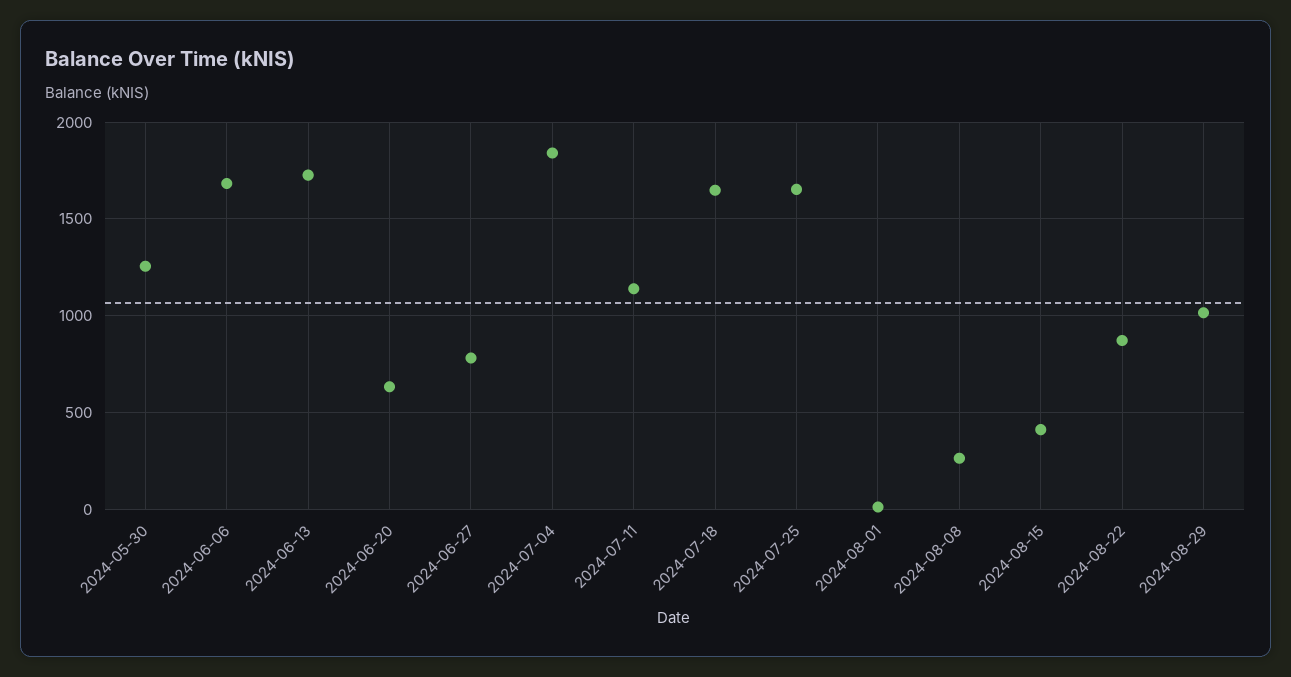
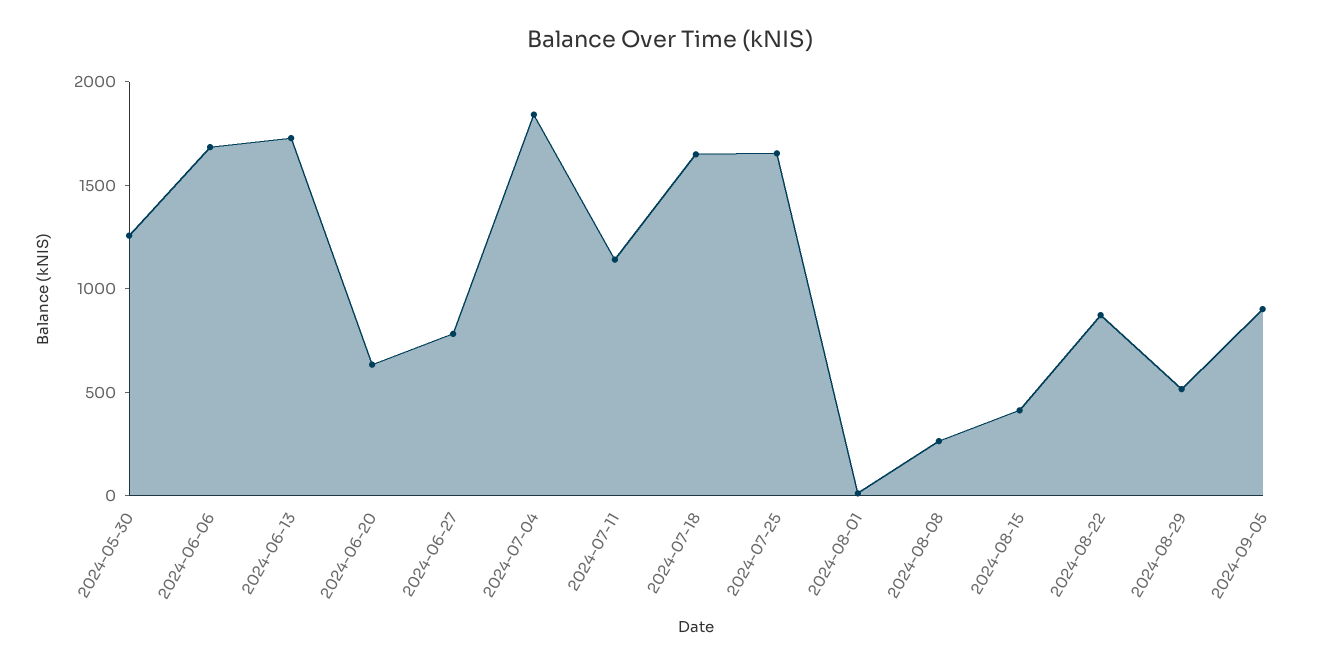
2024-08-29: 1000 -> 500
2024-09-05: none -> 900

